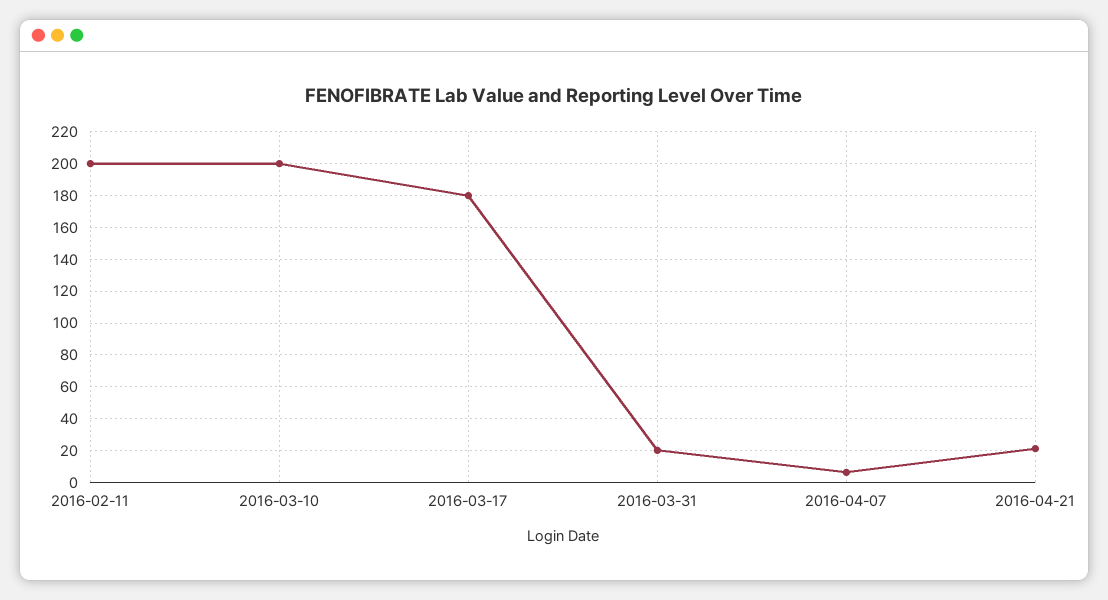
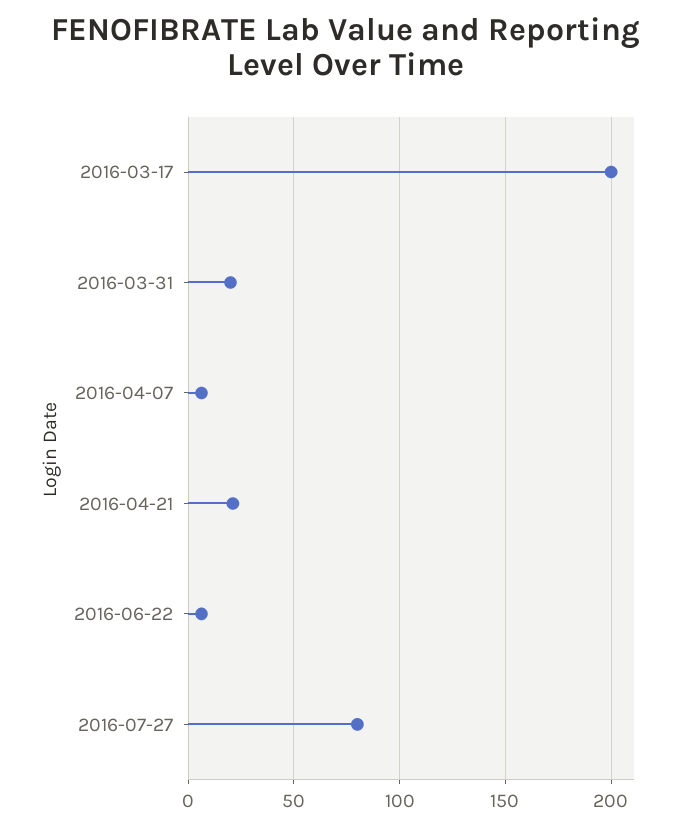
2016-02-11: 200 -> none
2016-03-10: 200 -> none
2016-03-17: 180 -> 200
2016-06-22: none -> 5
2016-07-27: none -> 80

